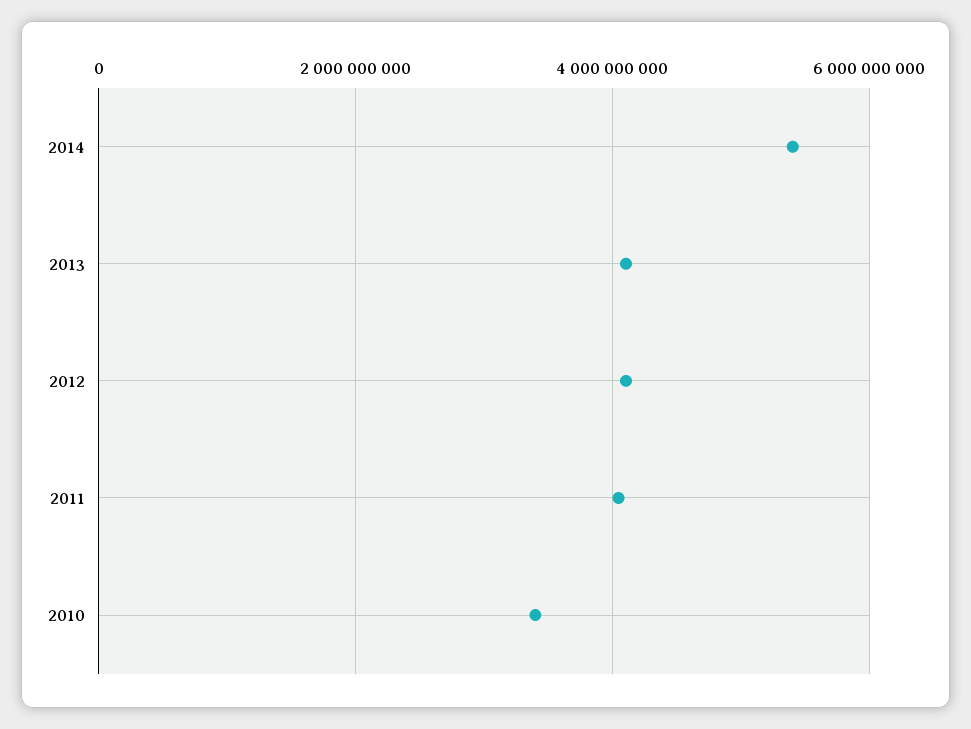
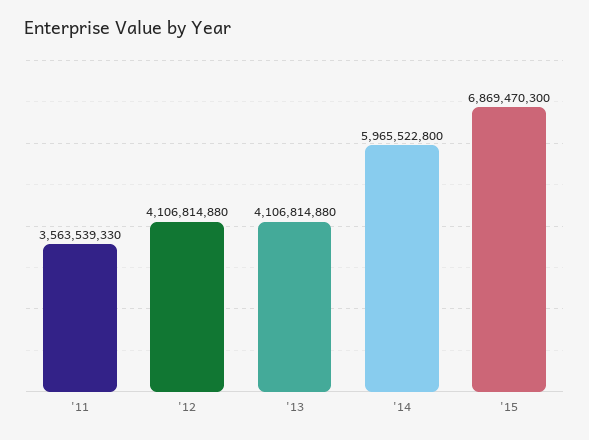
2014: 5400000000 -> 5965522800
2011: 4000000000 -> 3563539330
2010: 3400000000 -> none
'15: none -> 6869470300

